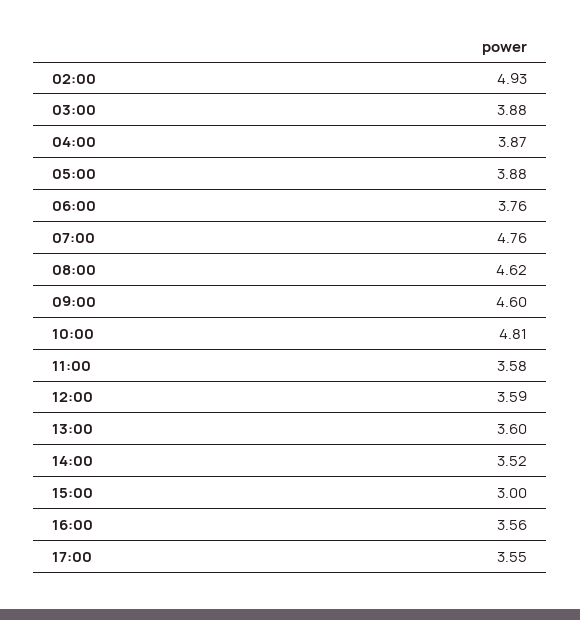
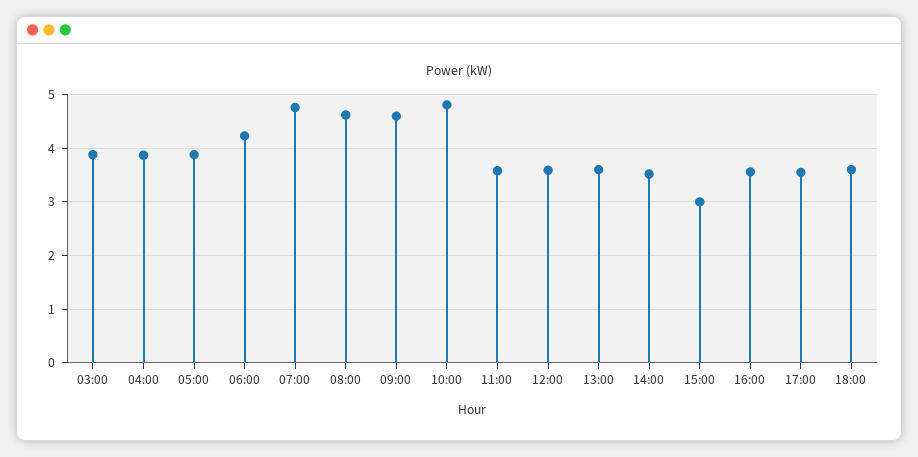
02:00: 4.93 -> none
06:00: 3.76 -> 4.2
18:00: none -> 3.6

